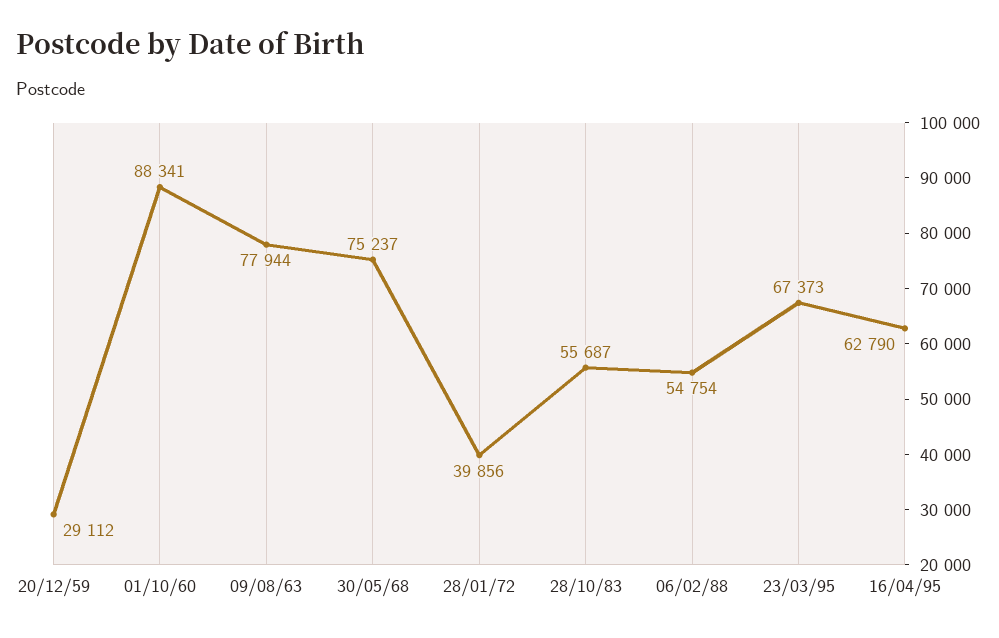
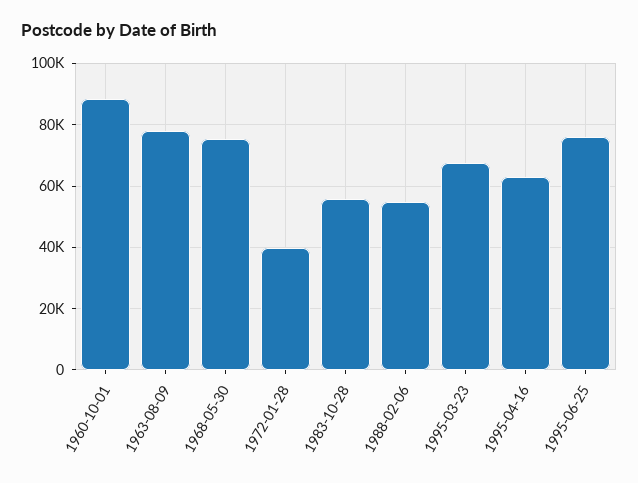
20/12/59: 29112 -> none
1995-06-25: none -> 76000

